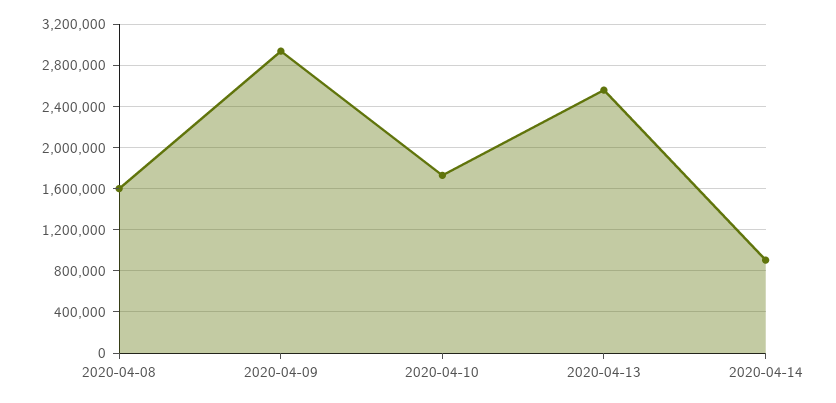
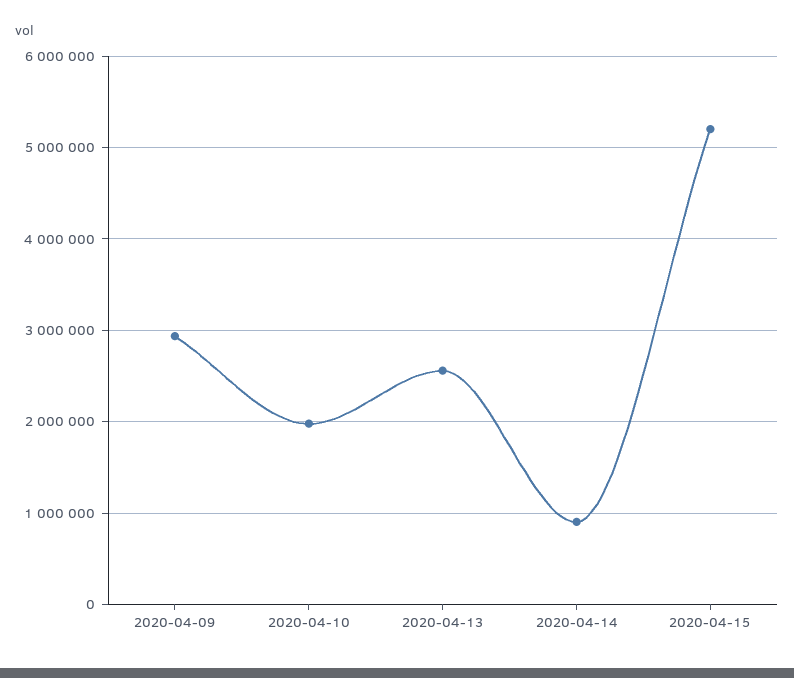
2020-04-08: 1600000 -> none
2020-04-10: 1700000 -> 2000000
2020-04-15: none -> 5200000

